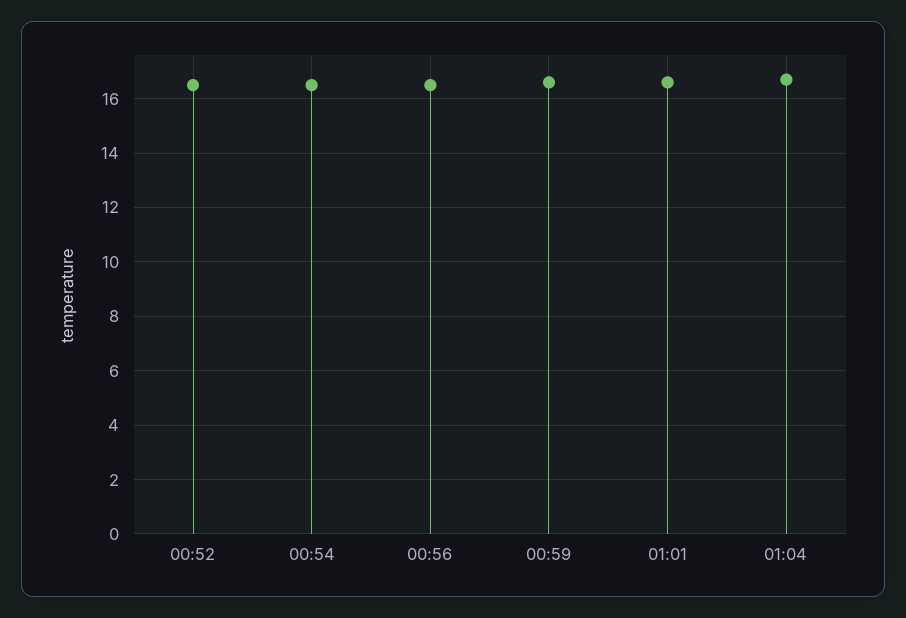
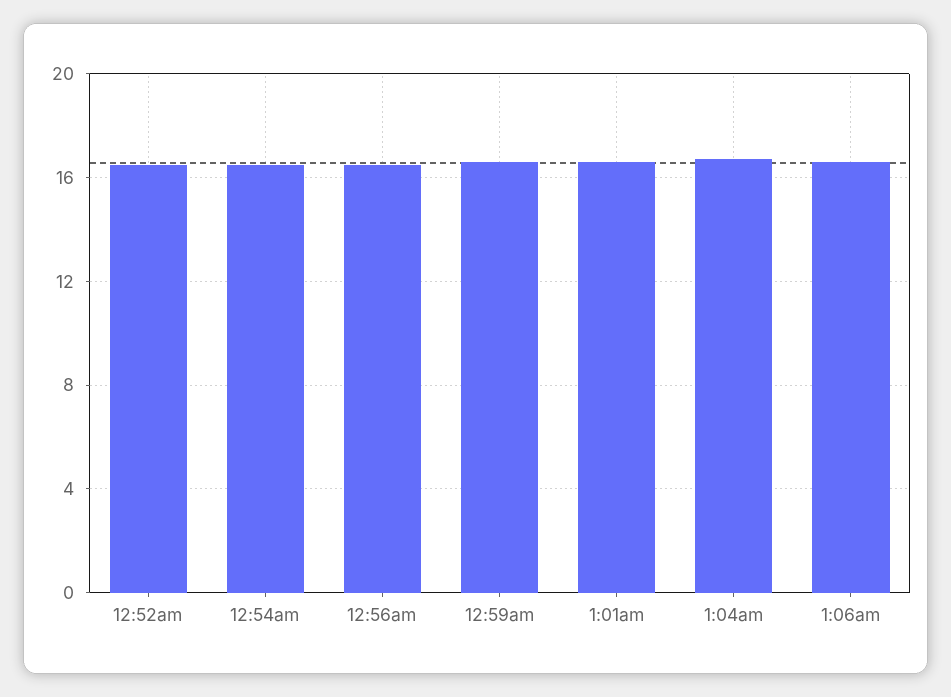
1:06am: none -> 16.5

